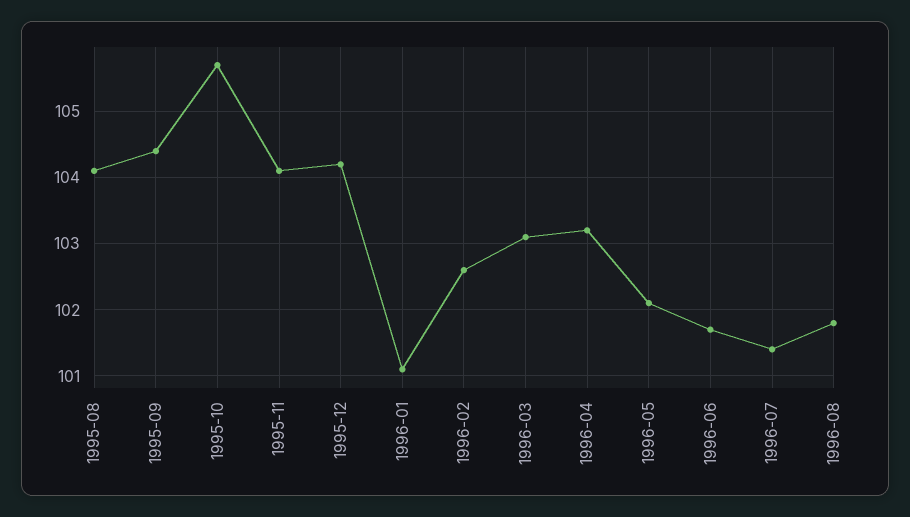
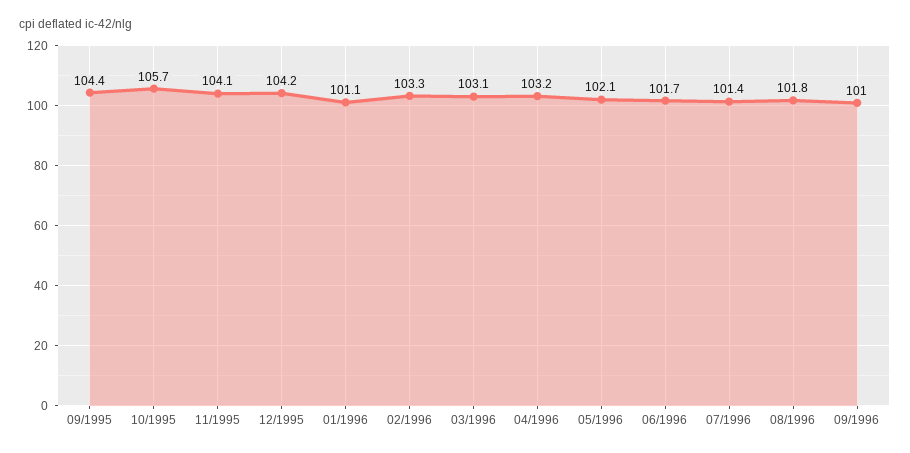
1995-08: 104.1 -> none
1996-02: 102.6 -> 103.3
09/1996: none -> 101

